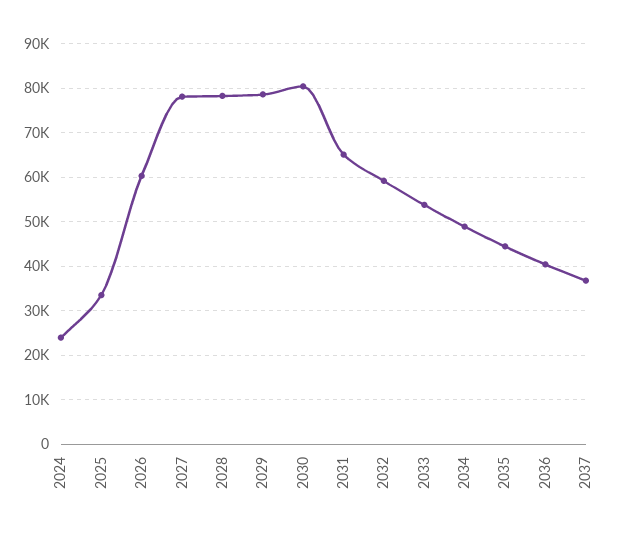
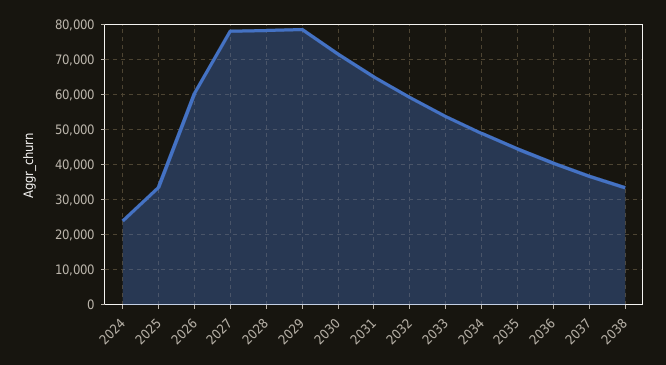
2030: 80000 -> 72000
2038: none -> 34000

